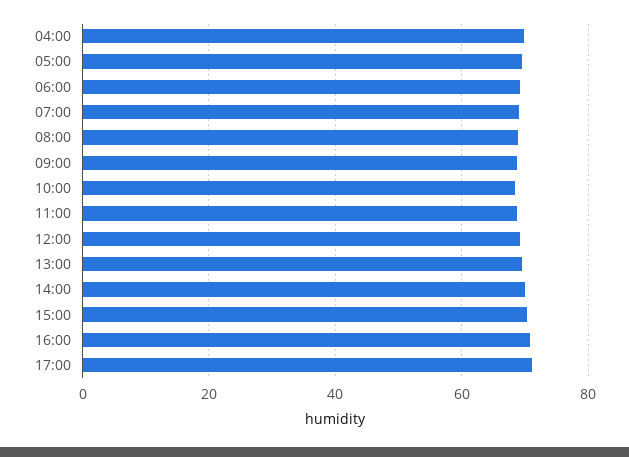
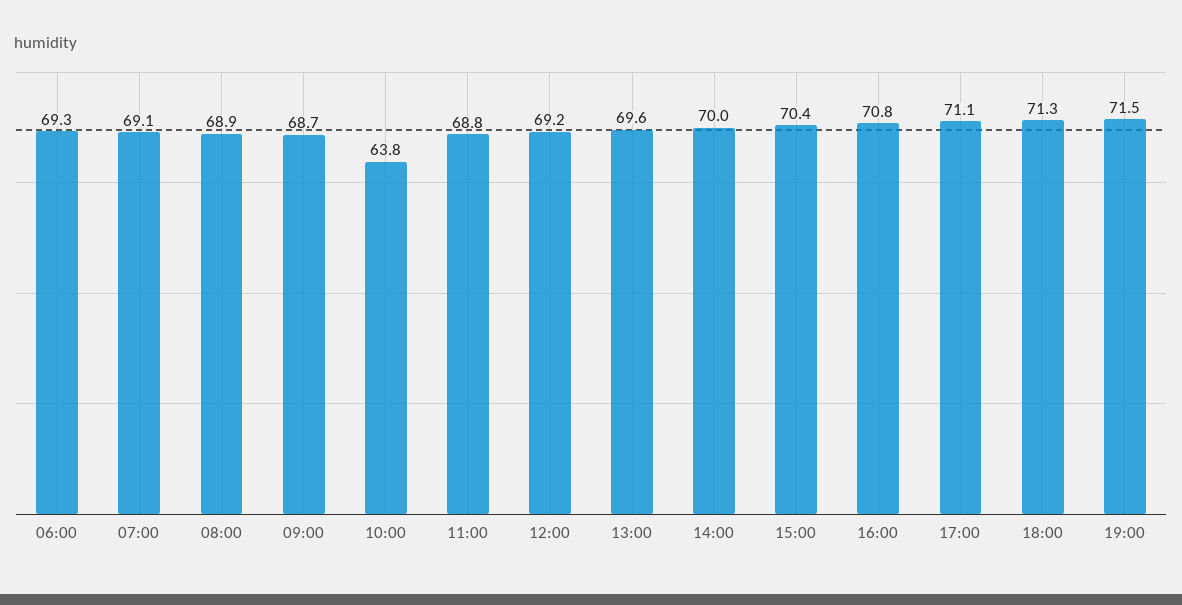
04:00: 70 -> none
05:00: 70 -> none
10:00: 68 -> 63.8
18:00: none -> 71.3
19:00: none -> 71.5

